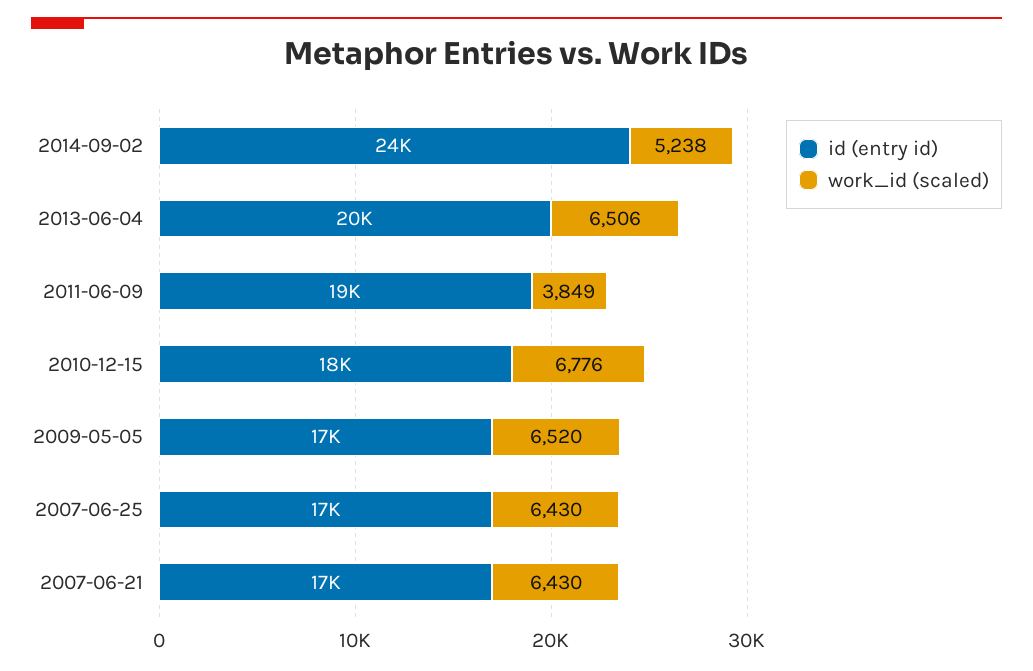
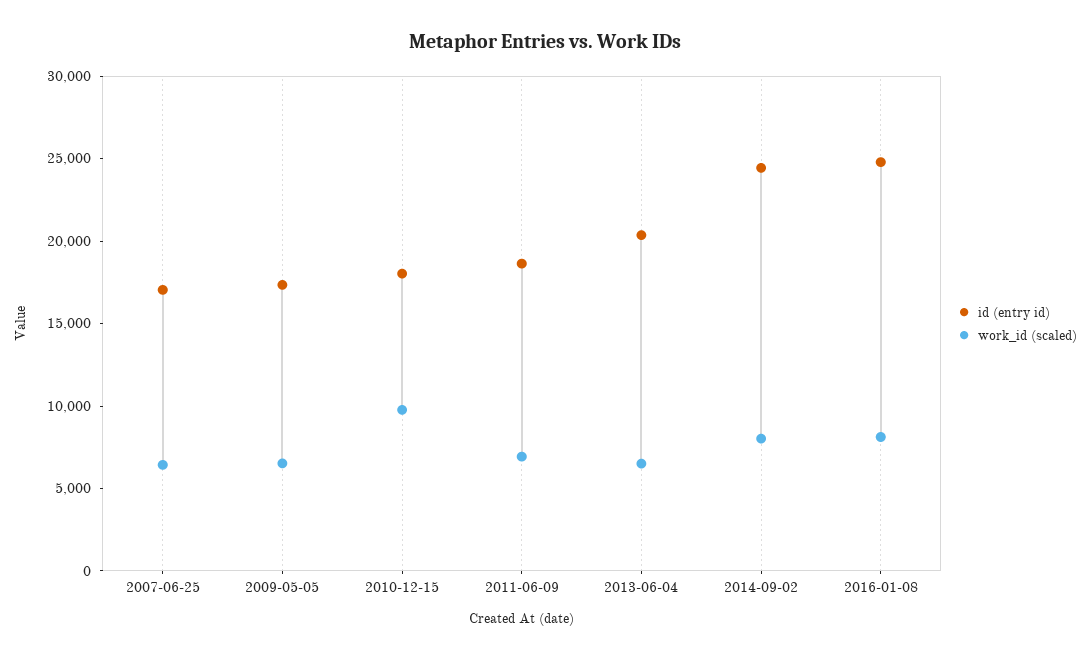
work_id (scaled), 2014-09-02: 5238 -> 8000
work_id (scaled), 2011-06-09: 3849 -> 7000
work_id (scaled), 2010-12-15: 6776 -> 10000
id (entry id), 2007-06-21: 17000 -> none
work_id (scaled), 2007-06-21: 6430 -> none
id (entry id), 2016-01-08: none -> 25000
work_id (scaled), 2016-01-08: none -> 8000

